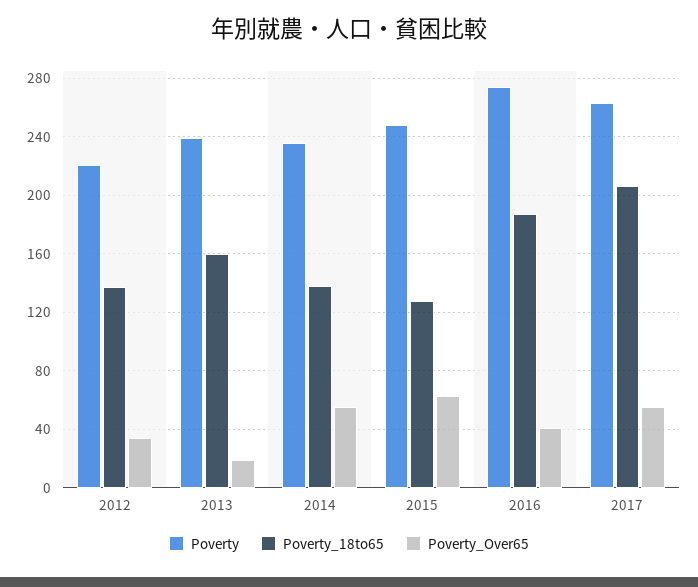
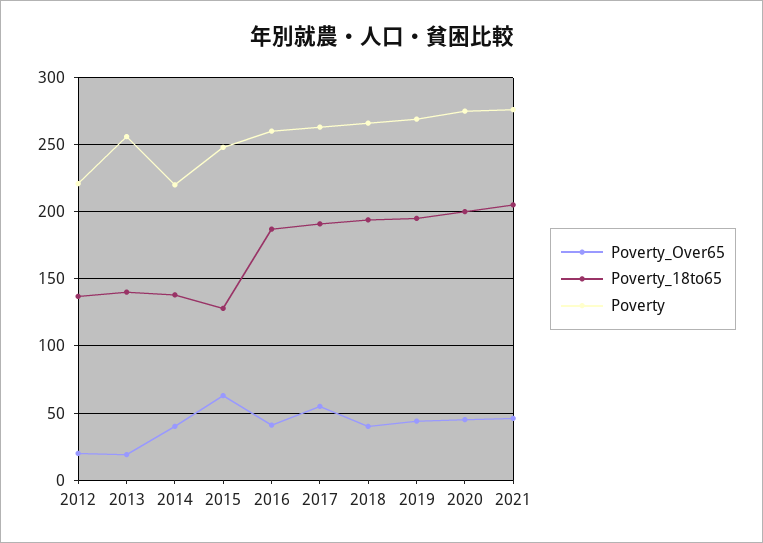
Poverty_Over65, 2012: 35 -> 20
Poverty, 2013: 240 -> 255
Poverty_18to65, 2013: 160 -> 140
Poverty, 2014: 235 -> 220
Poverty_Over65, 2014: 55 -> 40
Poverty, 2016: 275 -> 260
Poverty_18to65, 2017: 205 -> 190
Poverty_Over65, 2018: none -> 40
Poverty_18to65, 2018: none -> 195
Poverty, 2018: none -> 265
Poverty_Over65, 2019: none -> 45
Poverty_18to65, 2019: none -> 195
Poverty, 2019: none -> 270
Poverty_Over65, 2020: none -> 45
Poverty_18to65, 2020: none -> 200
Poverty, 2020: none -> 275
Poverty_Over65, 2021: none -> 45
Poverty_18to65, 2021: none -> 205
Poverty, 2021: none -> 275

